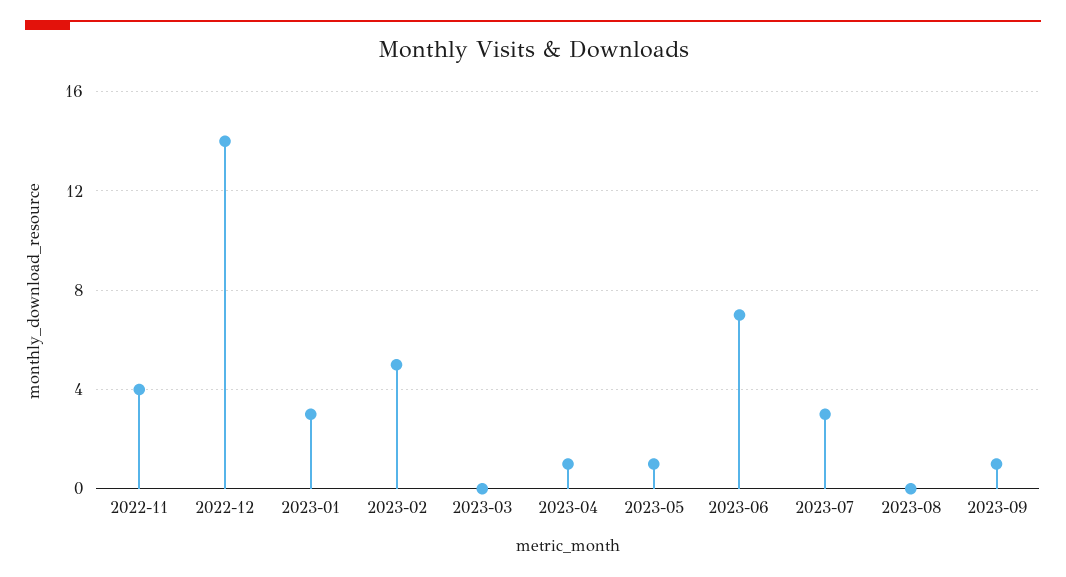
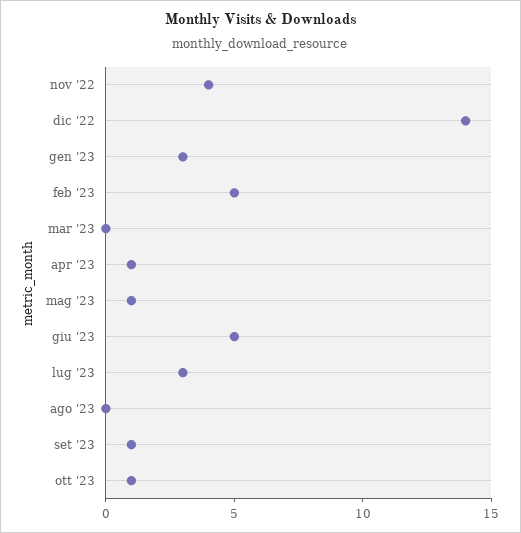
2023-06: 7 -> 5
ott '23: none -> 1

